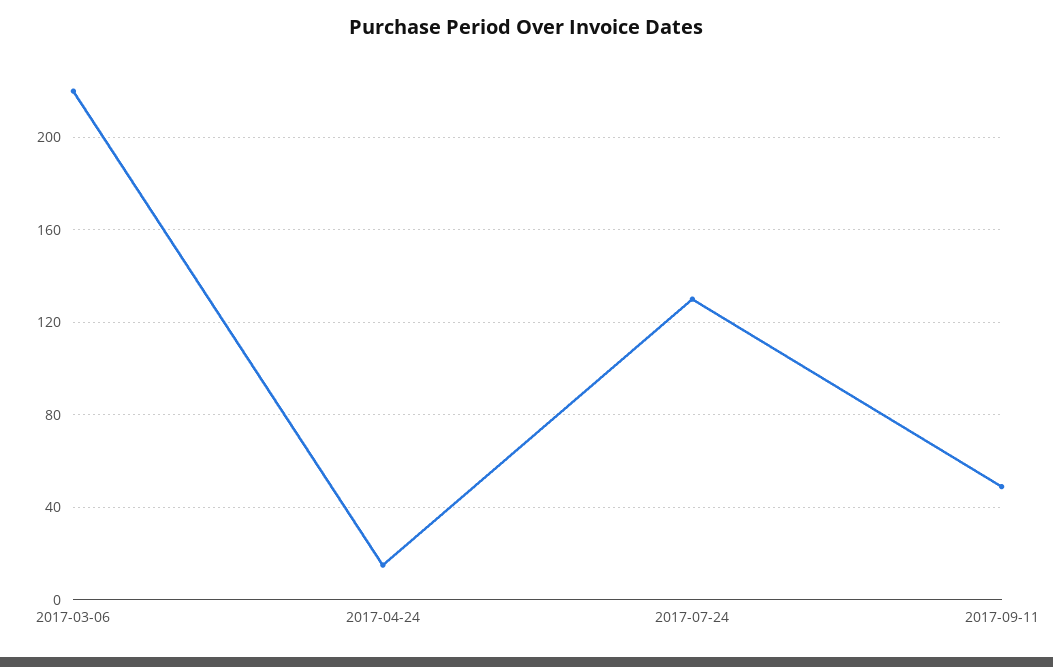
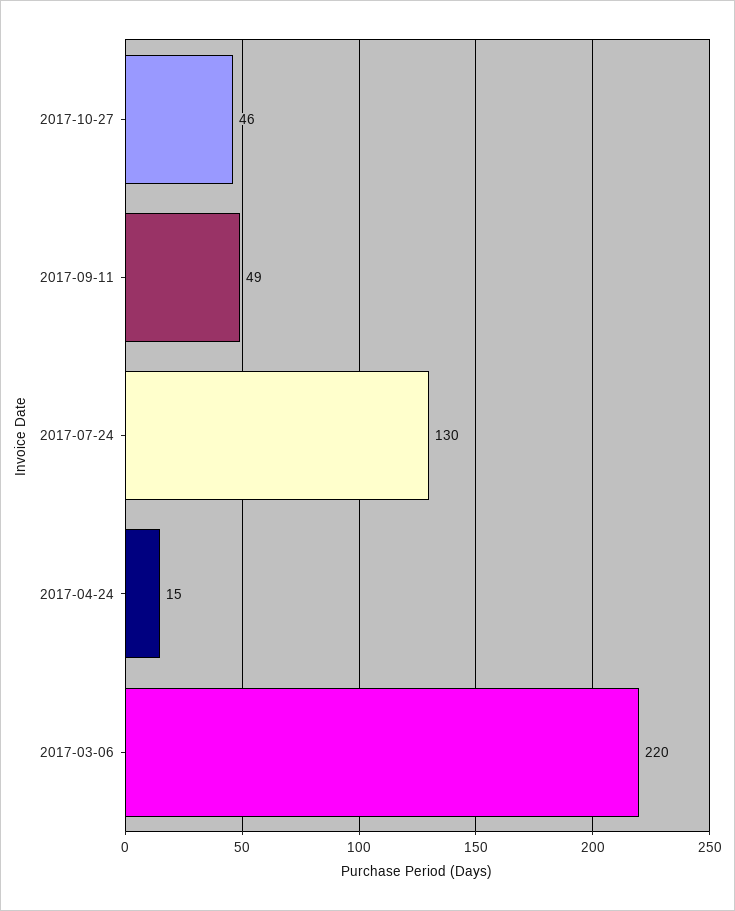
2017-10-27: none -> 46

